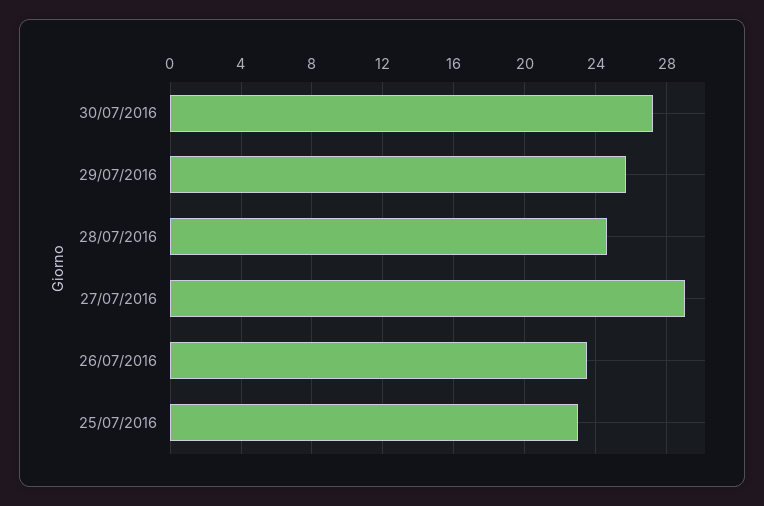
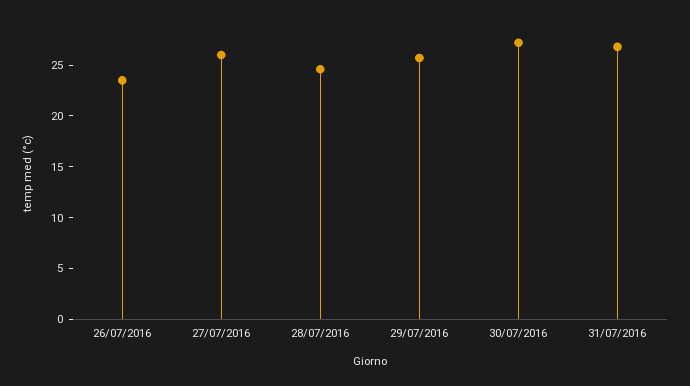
27/07/2016: 29 -> 26
25/07/2016: 23 -> none
31/07/2016: none -> 27

